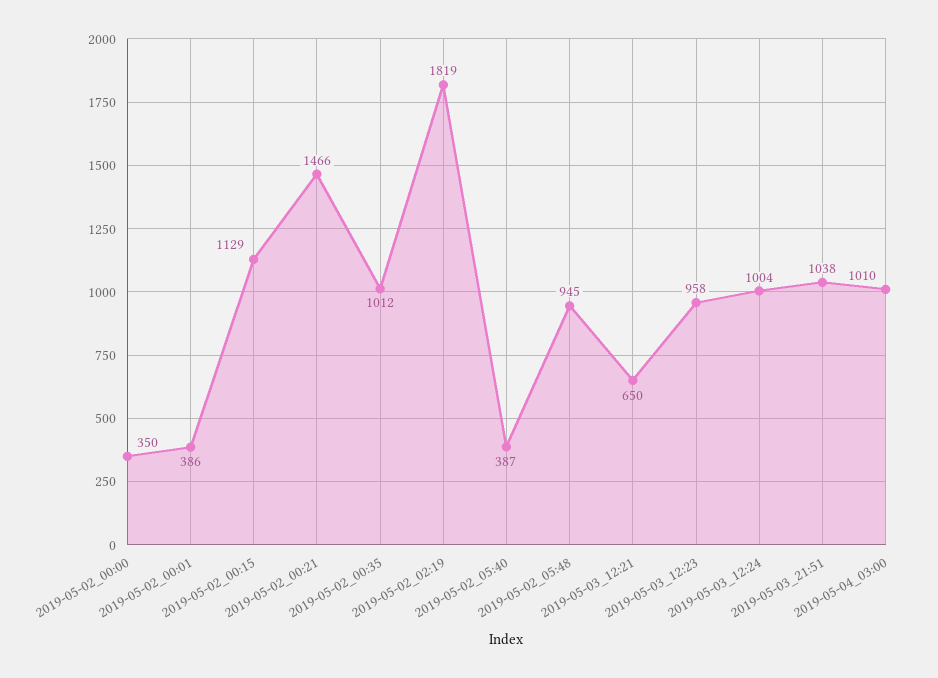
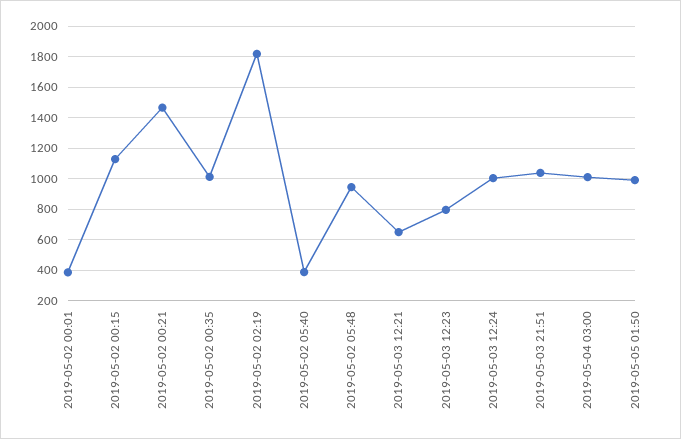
2019-05-02_00:00: 350 -> none
2019-05-03_12:23: 958 -> 800
2019-05-05 01:50: none -> 1000

